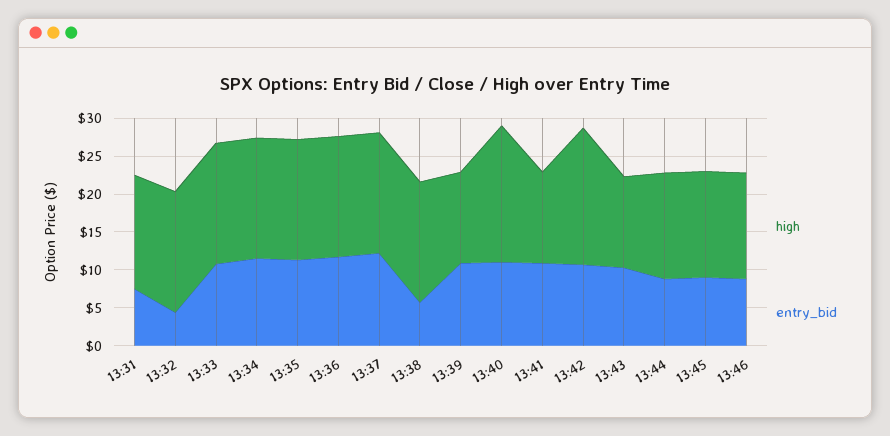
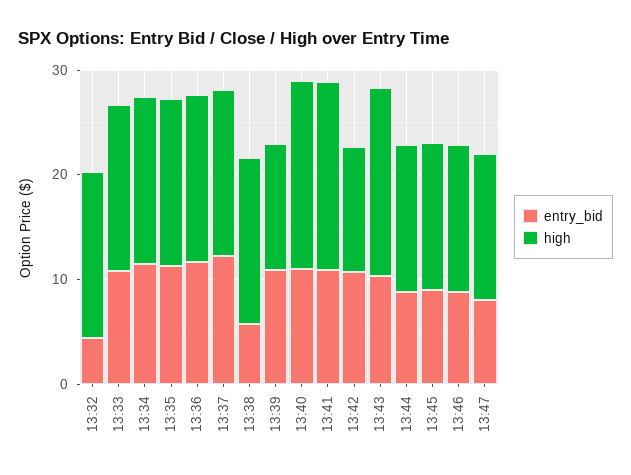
high, 13:31: 15 -> none
entry_bid, 13:31: 7.5 -> none
high, 13:41: 12.5 -> 18
high, 13:42: 17.5 -> 12
high, 13:43: 12.5 -> 18
entry_bid, 13:47: none -> 8
high, 13:47: none -> 14

